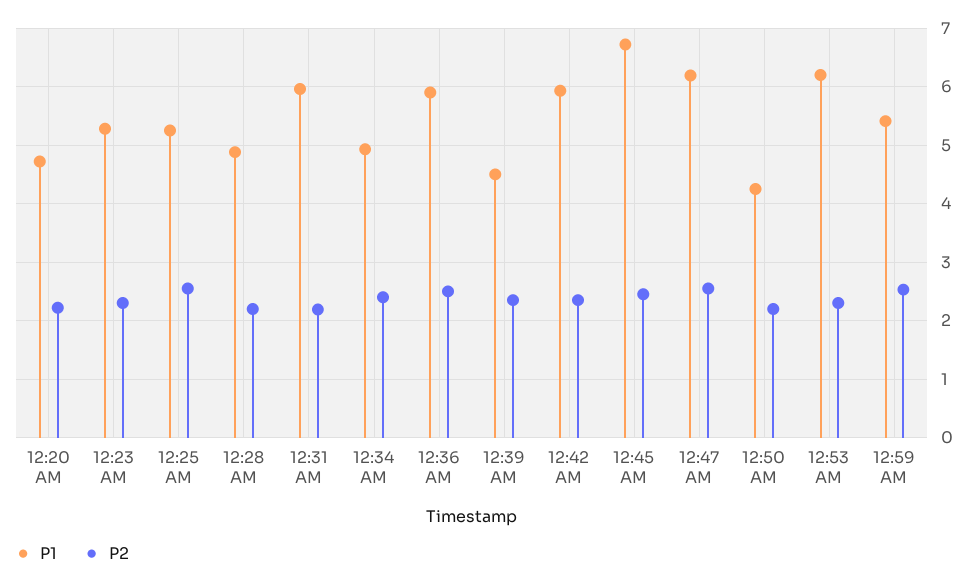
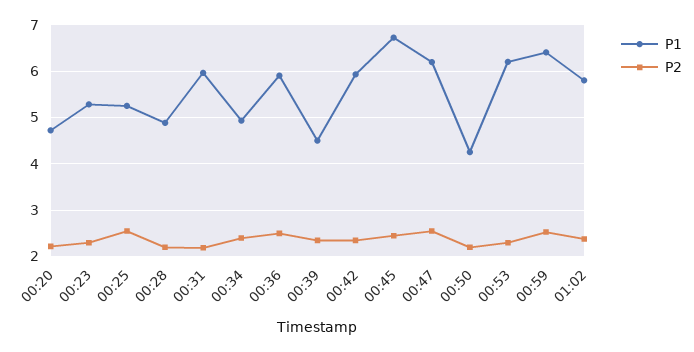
P1, 12:59 AM: 5.4 -> 6.4
P1, 01:02: none -> 5.8
P2, 01:02: none -> 2.4

